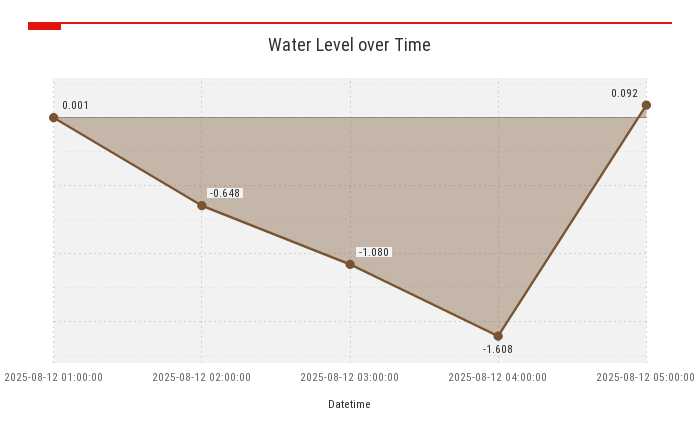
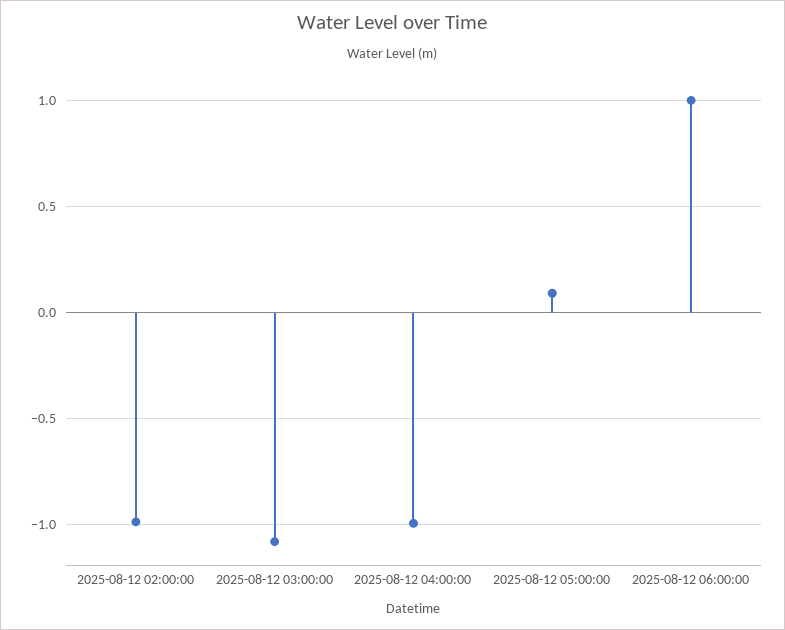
2025-08-12 01:00:00: 0.001 -> none
2025-08-12 02:00:00: -0.648 -> -1
2025-08-12 04:00:00: -1.608 -> -1
2025-08-12 06:00:00: none -> 1

